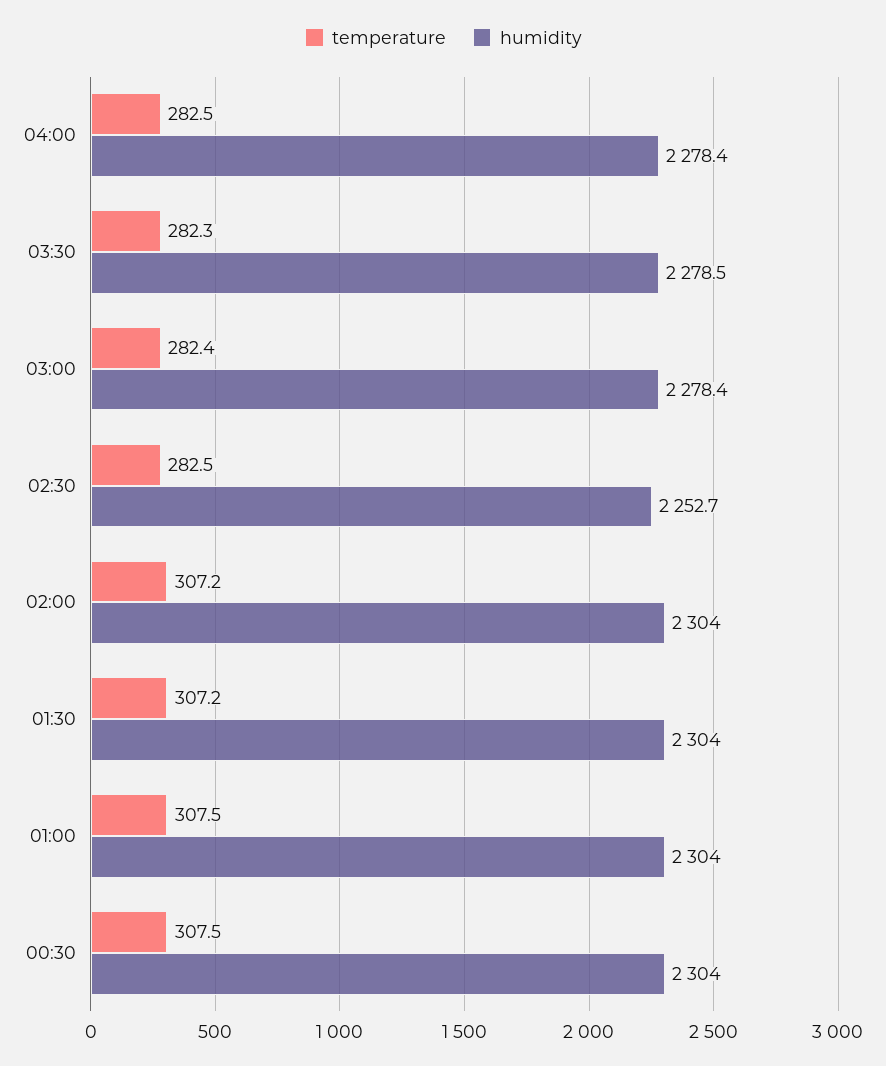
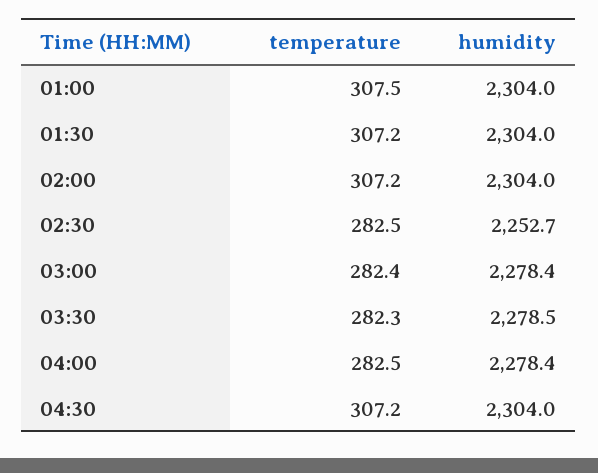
temperature, 00:30: 307.5 -> none
humidity, 00:30: 2304 -> none
temperature, 04:30: none -> 307.2
humidity, 04:30: none -> 2304

